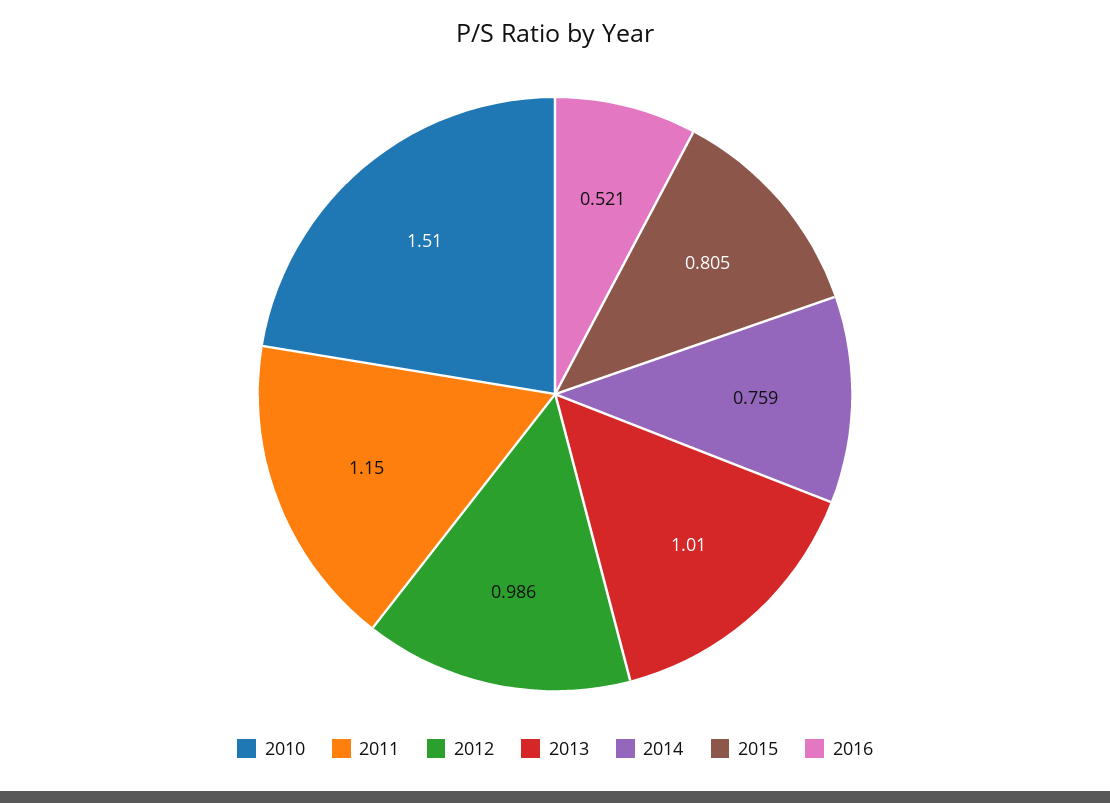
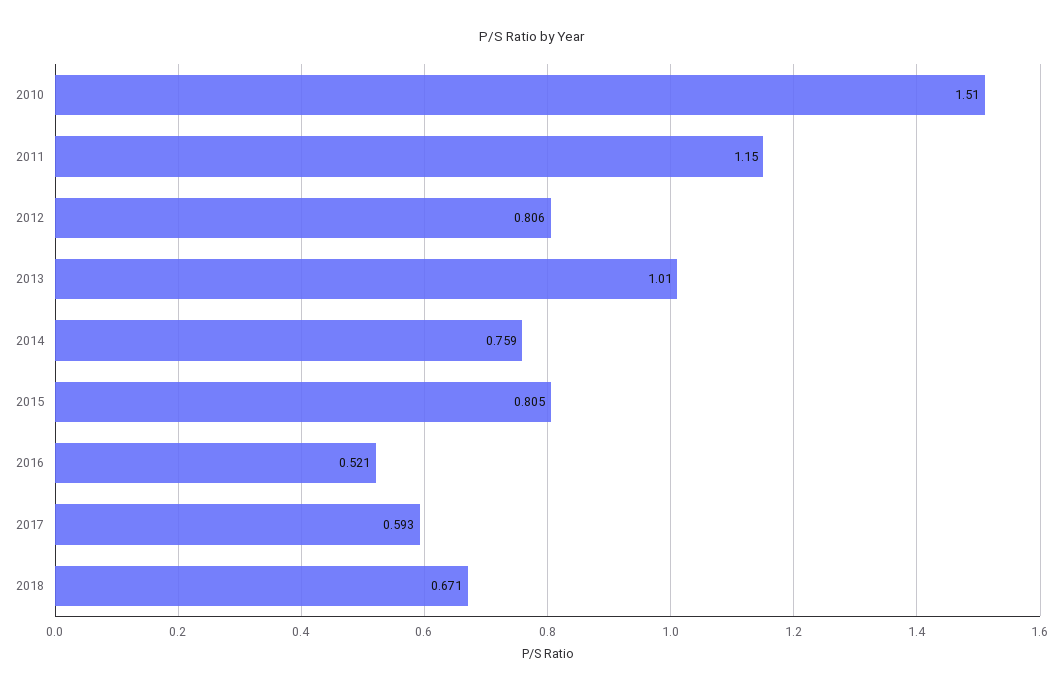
2012: 0.986 -> 0.806
2017: none -> 0.593
2018: none -> 0.671

